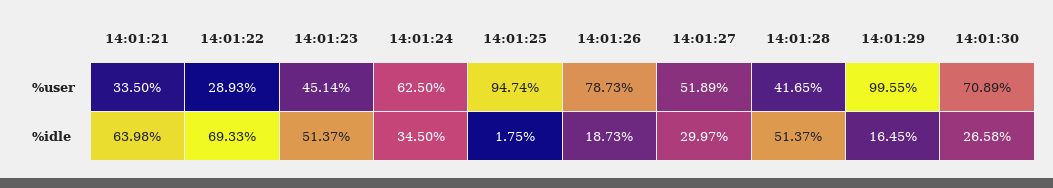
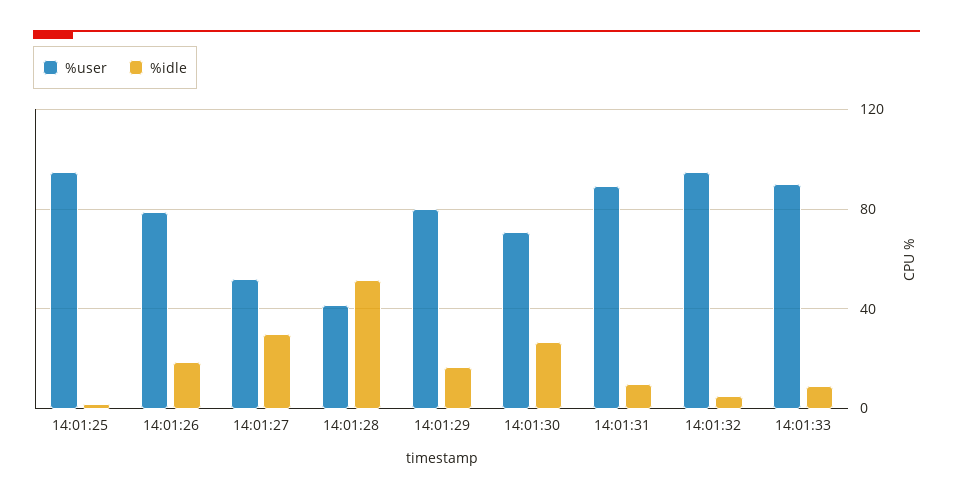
%user, 14:01:21: 33.5 -> none
%user, 14:01:22: 28.93 -> none
%user, 14:01:23: 45.14 -> none
%user, 14:01:24: 62.5 -> none
%user, 14:01:29: 99.55 -> 80
%idle, 14:01:21: 63.98 -> none
%idle, 14:01:22: 69.33 -> none
%idle, 14:01:23: 51.37 -> none
%idle, 14:01:24: 34.5 -> none
%user, 14:01:31: none -> 90
%idle, 14:01:31: none -> 10
%user, 14:01:32: none -> 95
%idle, 14:01:32: none -> 5
%user, 14:01:33: none -> 90
%idle, 14:01:33: none -> 10

